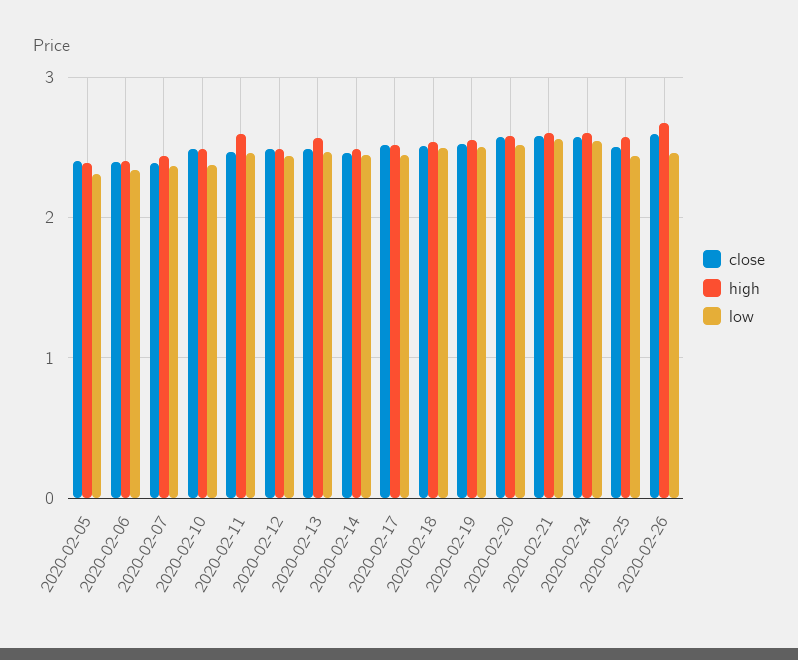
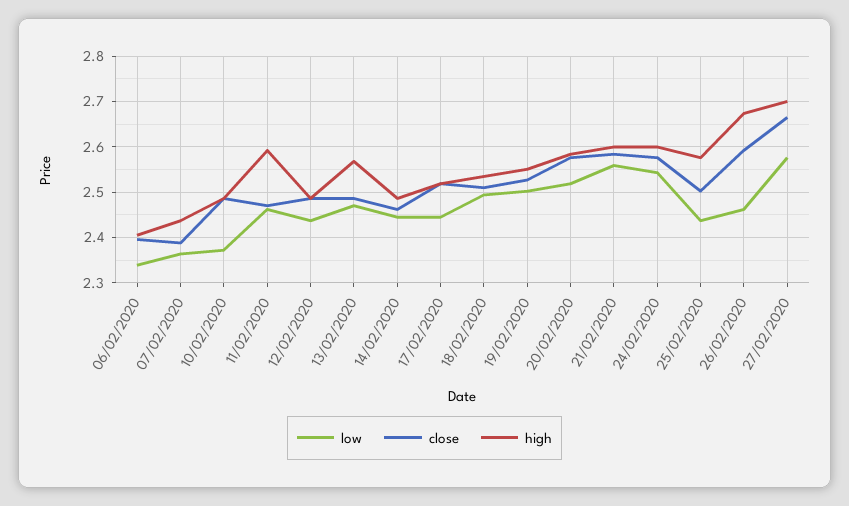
close, 2020-02-05: 2.4 -> none
high, 2020-02-05: 2.4 -> none
low, 2020-02-05: 2.3 -> none
low, 27/02/2020: none -> 2.58
close, 27/02/2020: none -> 2.66
high, 27/02/2020: none -> 2.7

